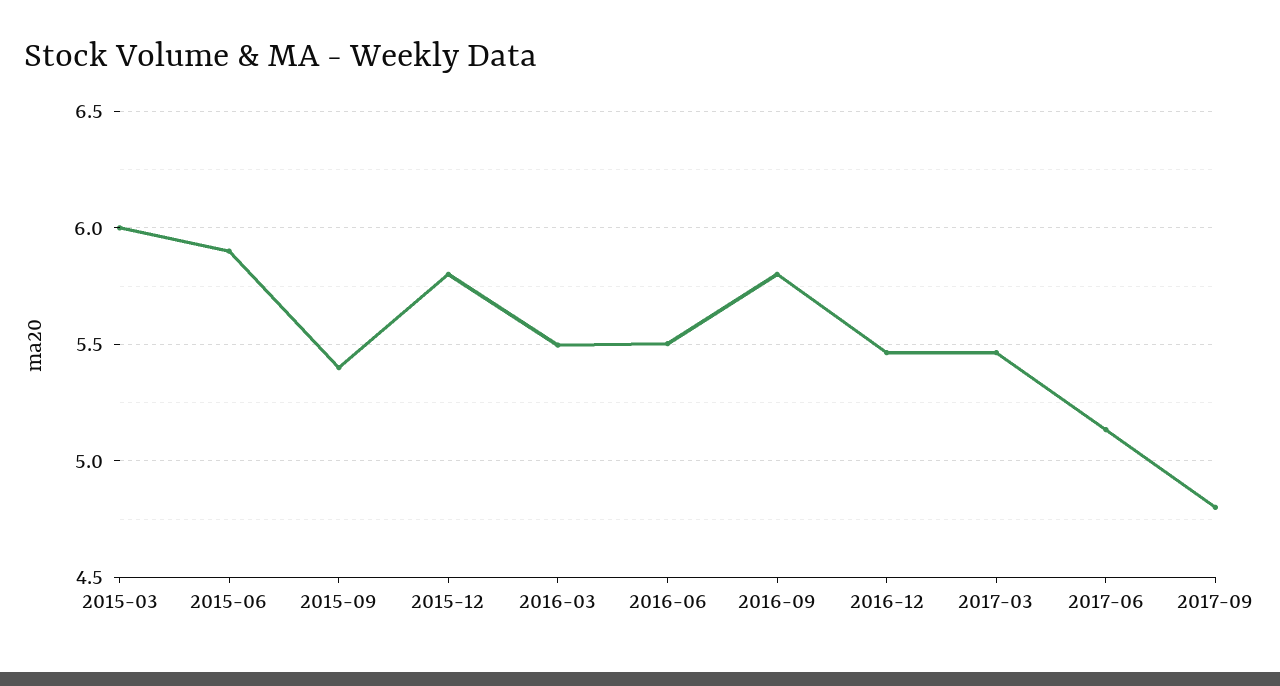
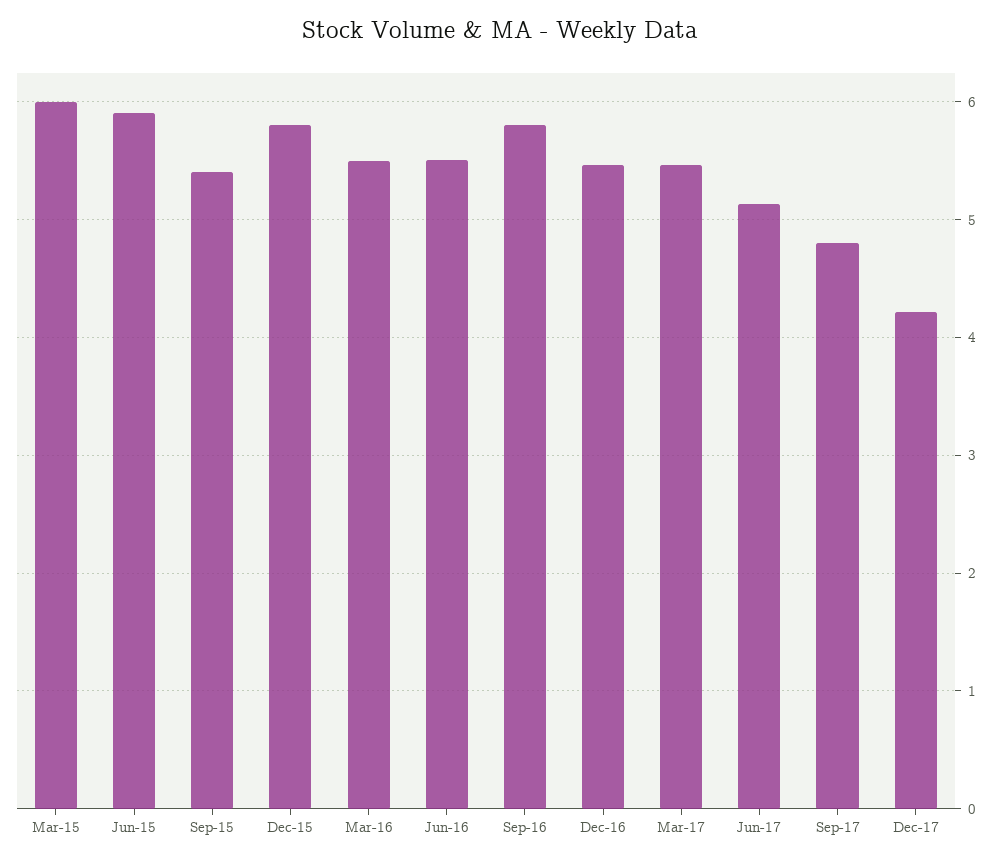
Dec-17: none -> 4.2

